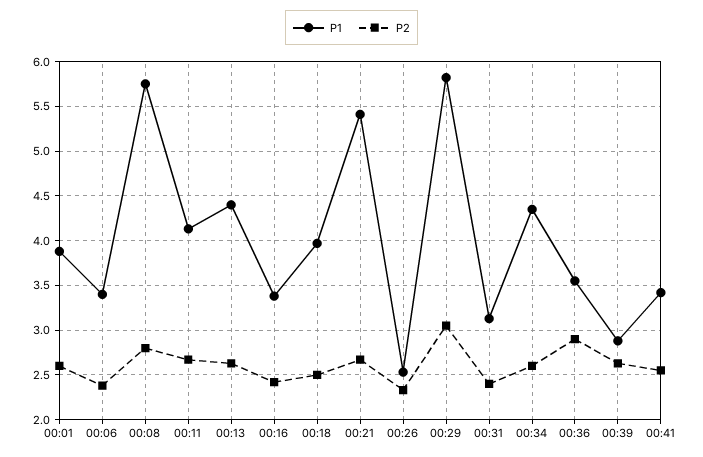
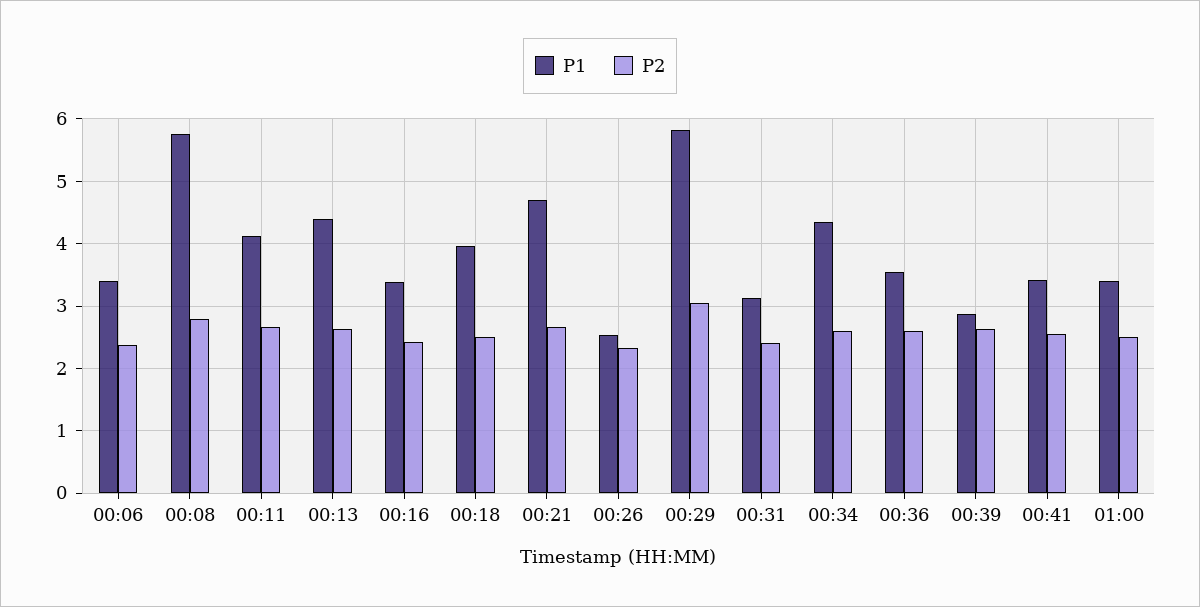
P1, 00:01: 3.9 -> none
P2, 00:01: 2.6 -> none
P1, 00:21: 5.4 -> 4.7
P2, 00:36: 2.9 -> 2.6
P1, 01:00: none -> 3.4
P2, 01:00: none -> 2.5

